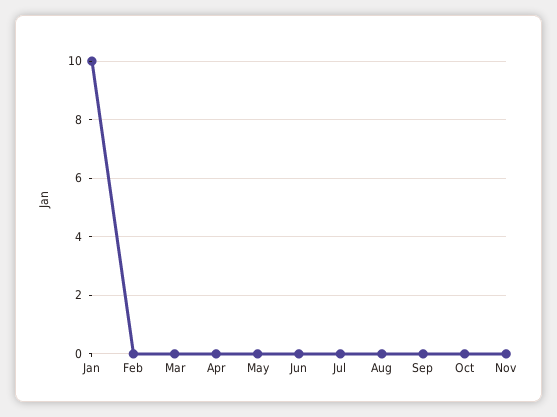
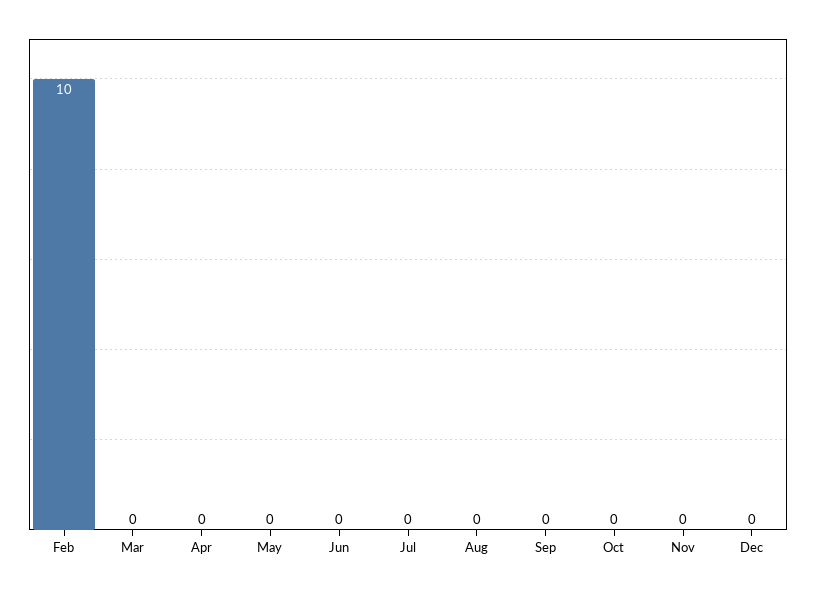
Jan: 10 -> none
Feb: 0 -> 10
Dec: none -> 0

